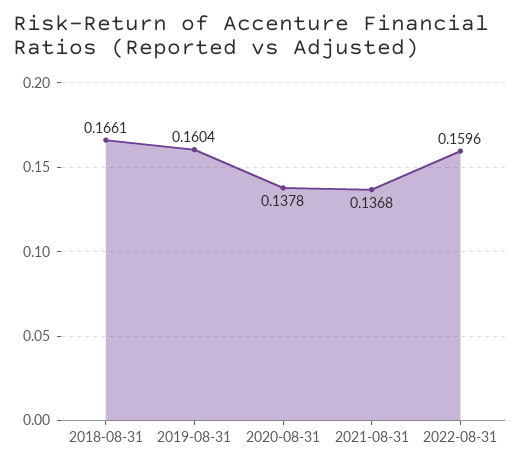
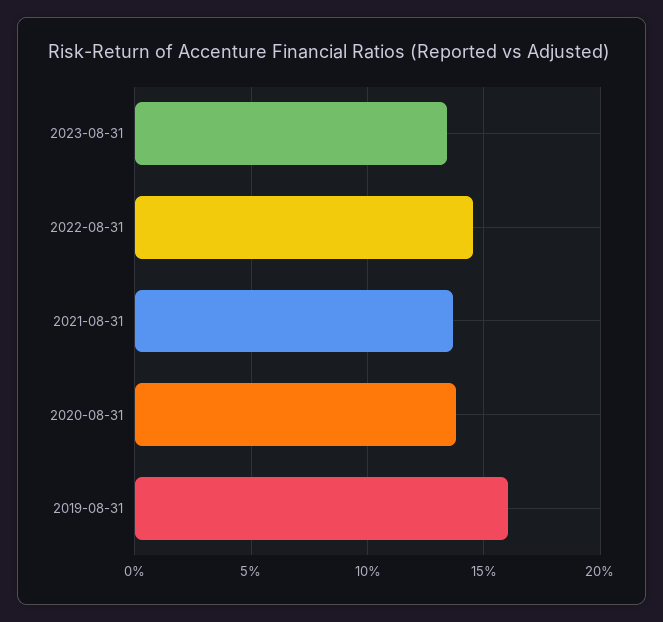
2018-08-31: 0.1661 -> none
2022-08-31: 0.1596 -> 0.145
2023-08-31: none -> 0.135

